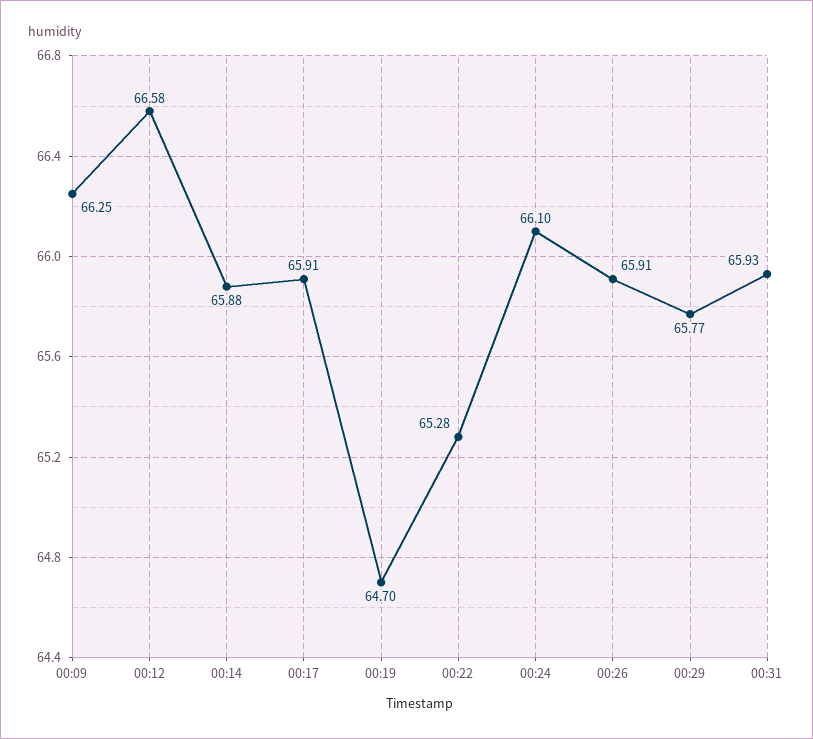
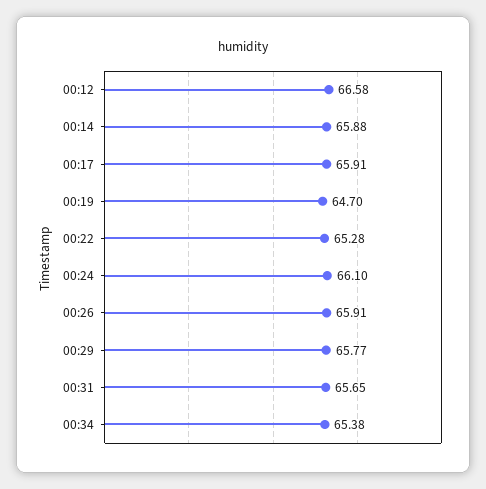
00:09: 66.25 -> none
00:31: 65.93 -> 65.65
00:34: none -> 65.38

